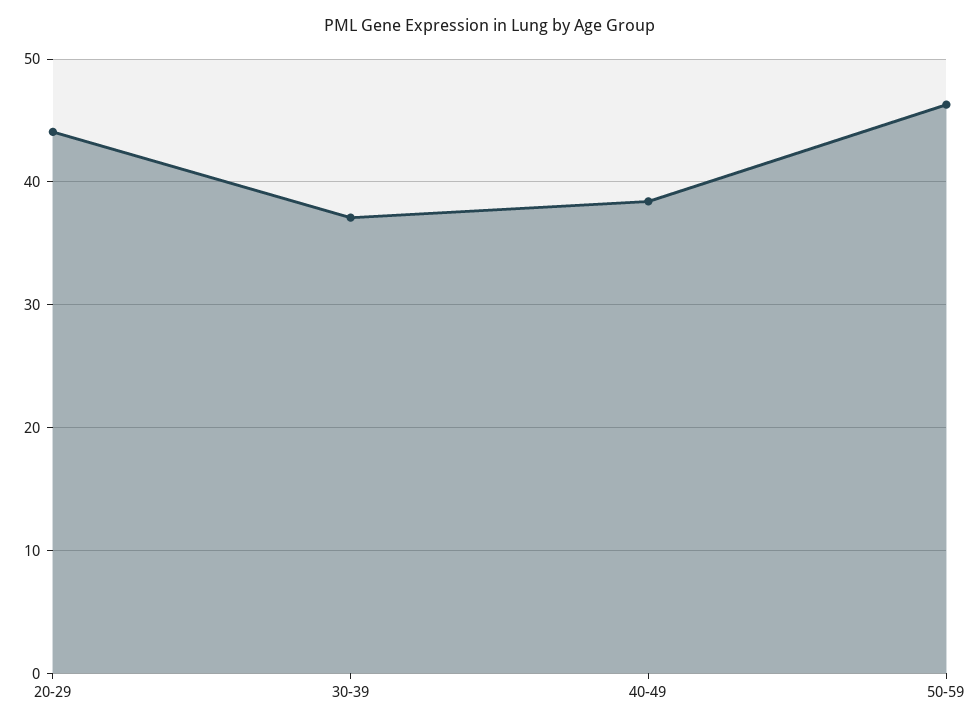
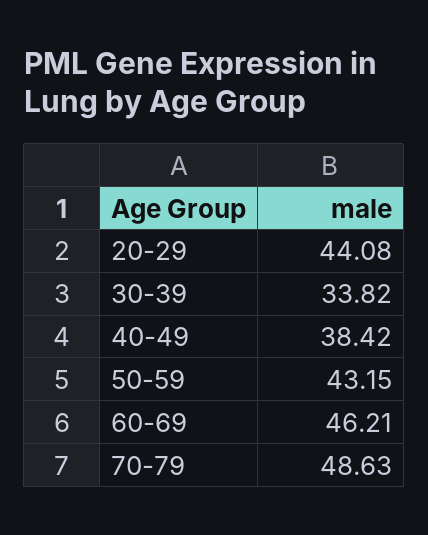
30-39: 37 -> 33.82
50-59: 46 -> 43.15
60-69: none -> 46.21
70-79: none -> 48.63

